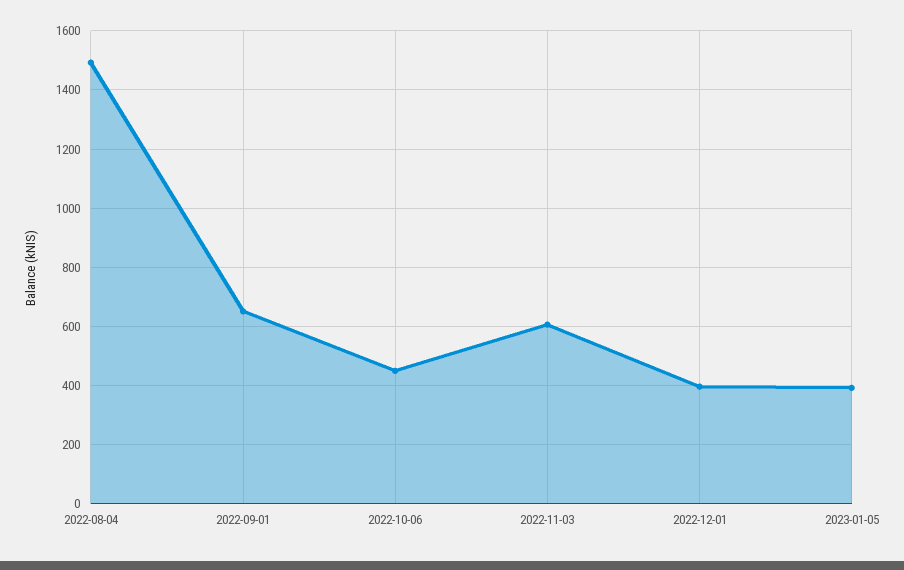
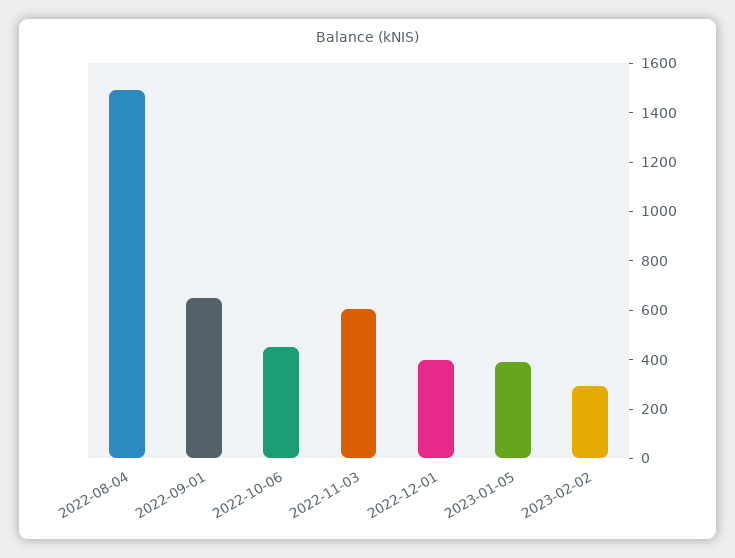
2023-02-02: none -> 300

